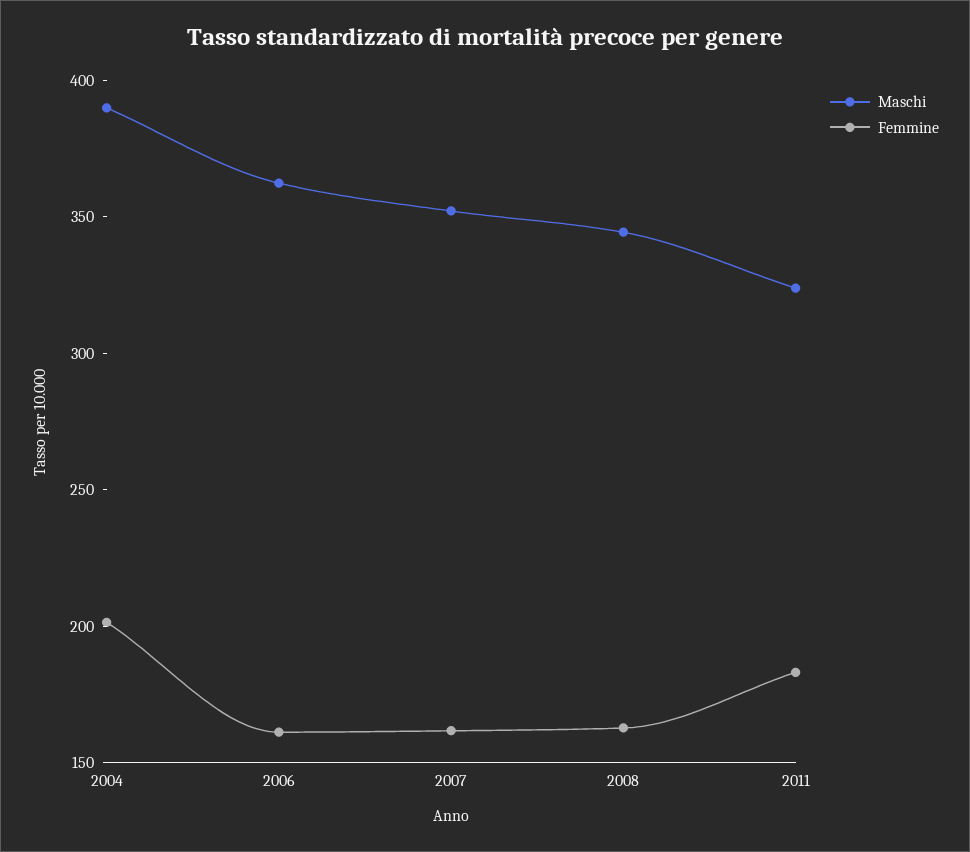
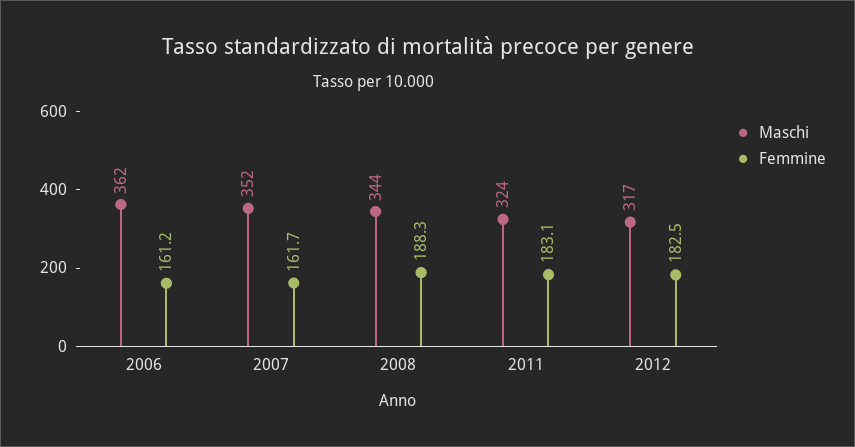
Maschi, 2004: 390 -> none
Femmine, 2004: 200 -> none
Femmine, 2008: 160 -> 188.3
Maschi, 2012: none -> 317
Femmine, 2012: none -> 182.5

